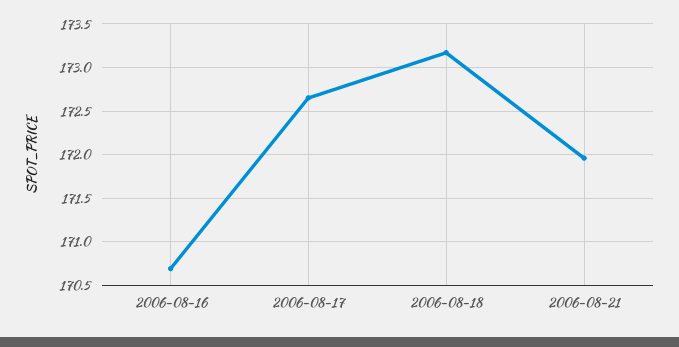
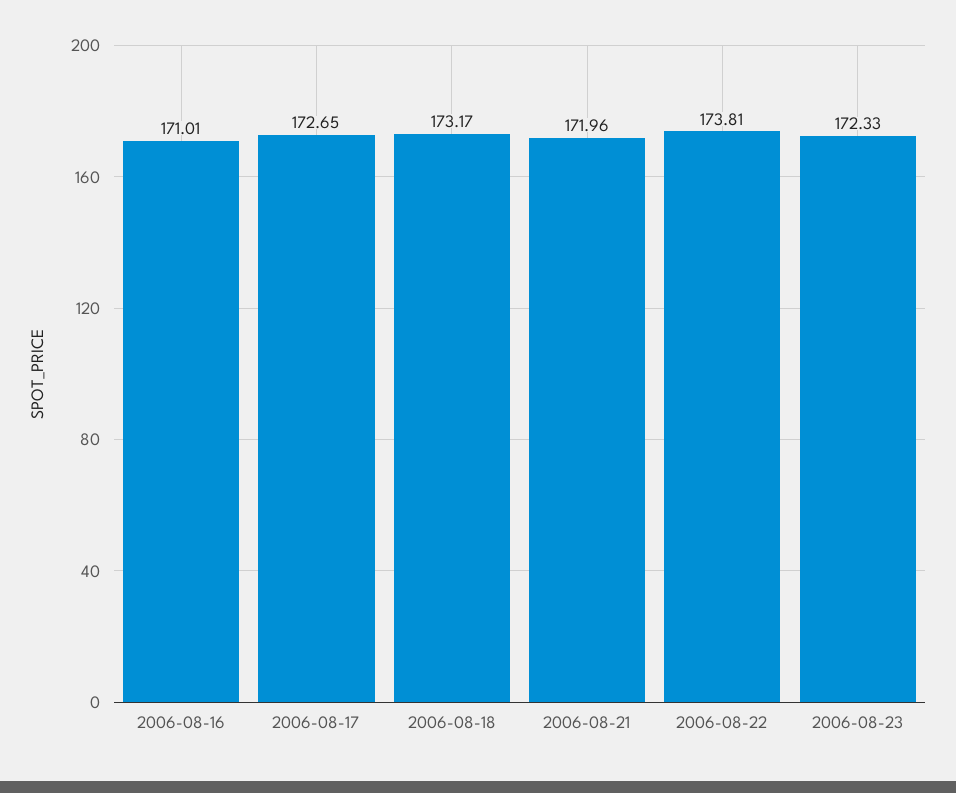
2006-08-16: 170.7 -> 171.01
2006-08-22: none -> 173.81
2006-08-23: none -> 172.33

